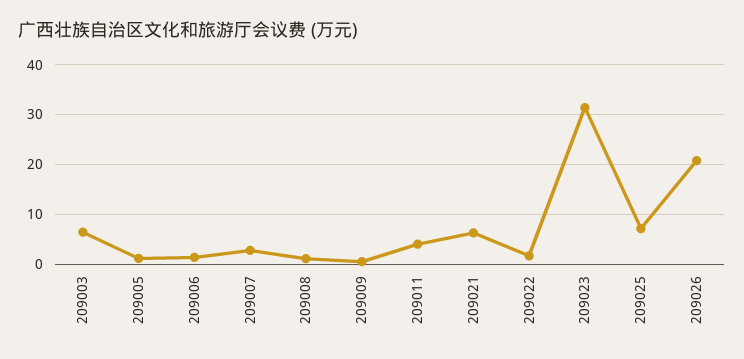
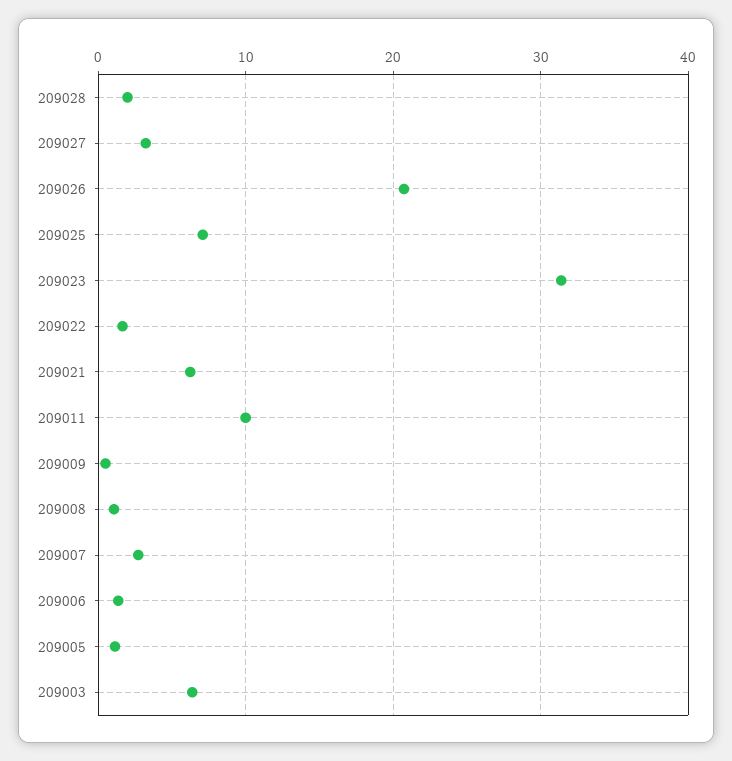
209011: 4 -> 10
209028: none -> 2
209027: none -> 3

